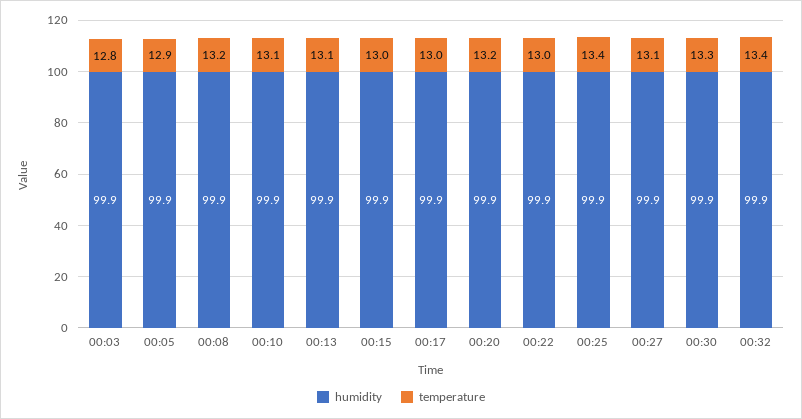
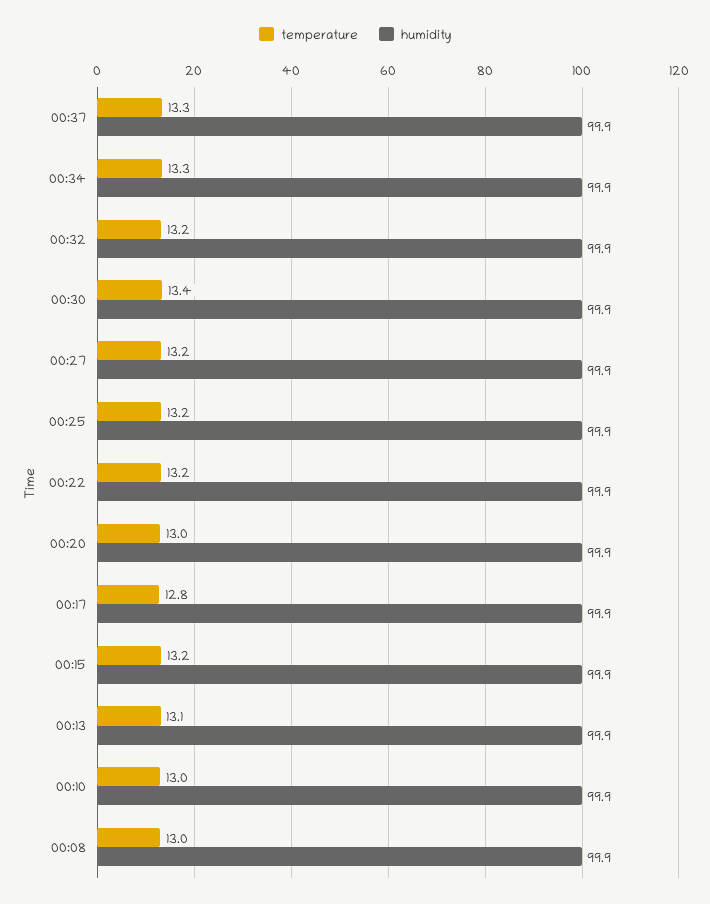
humidity, 00:03: 99.9 -> none
temperature, 00:03: 12.8 -> none
humidity, 00:05: 99.9 -> none
temperature, 00:05: 12.9 -> none
temperature, 00:08: 13.2 -> 13
temperature, 00:10: 13.1 -> 13
temperature, 00:15: 13 -> 13.2
temperature, 00:17: 13 -> 12.8
temperature, 00:20: 13.2 -> 13
temperature, 00:22: 13 -> 13.2
temperature, 00:25: 13.4 -> 13.2
temperature, 00:27: 13.1 -> 13.2
temperature, 00:30: 13.3 -> 13.4
temperature, 00:32: 13.4 -> 13.2
temperature, 00:37: none -> 13.3
humidity, 00:37: none -> 99.9
temperature, 00:34: none -> 13.3
humidity, 00:34: none -> 99.9

